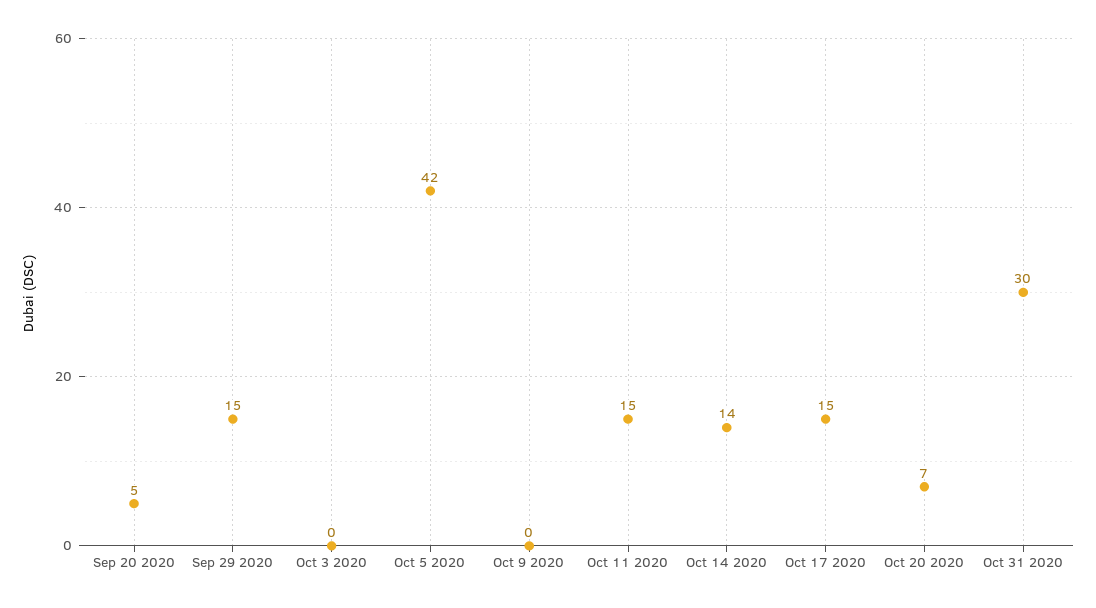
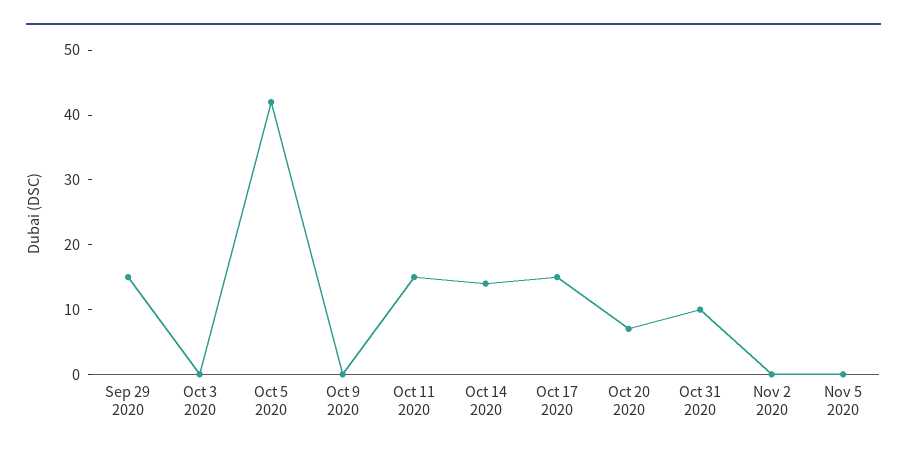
Sep 20 2020: 5 -> none
Oct 31 2020: 30 -> 10
Nov 2 2020: none -> 0
Nov 5 2020: none -> 0

